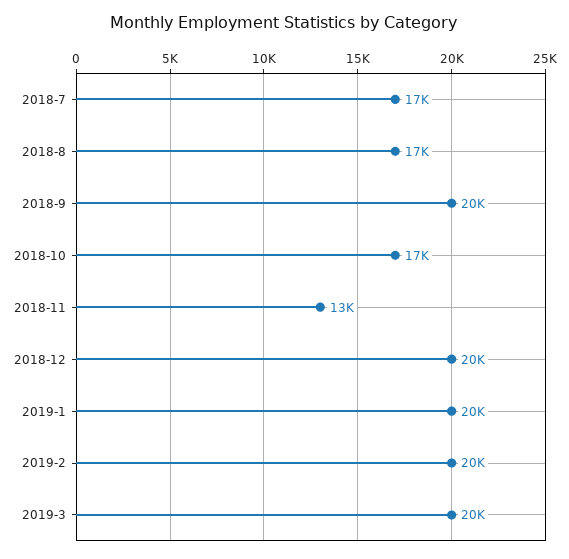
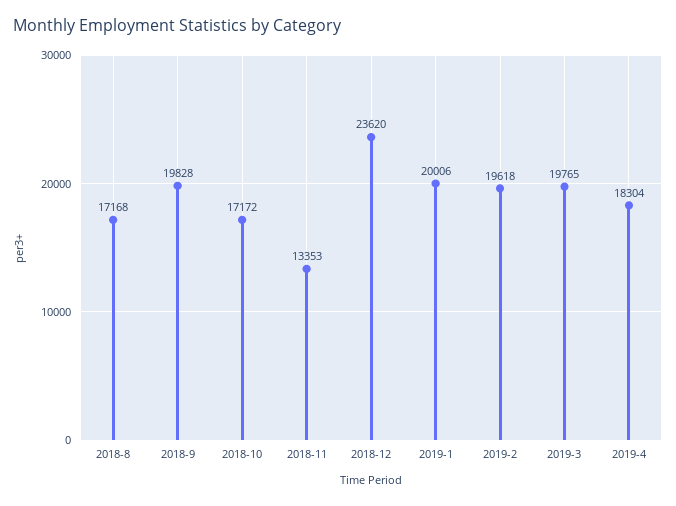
2018-7: 17000 -> none
2018-12: 20000 -> 23620
2019-4: none -> 18304

